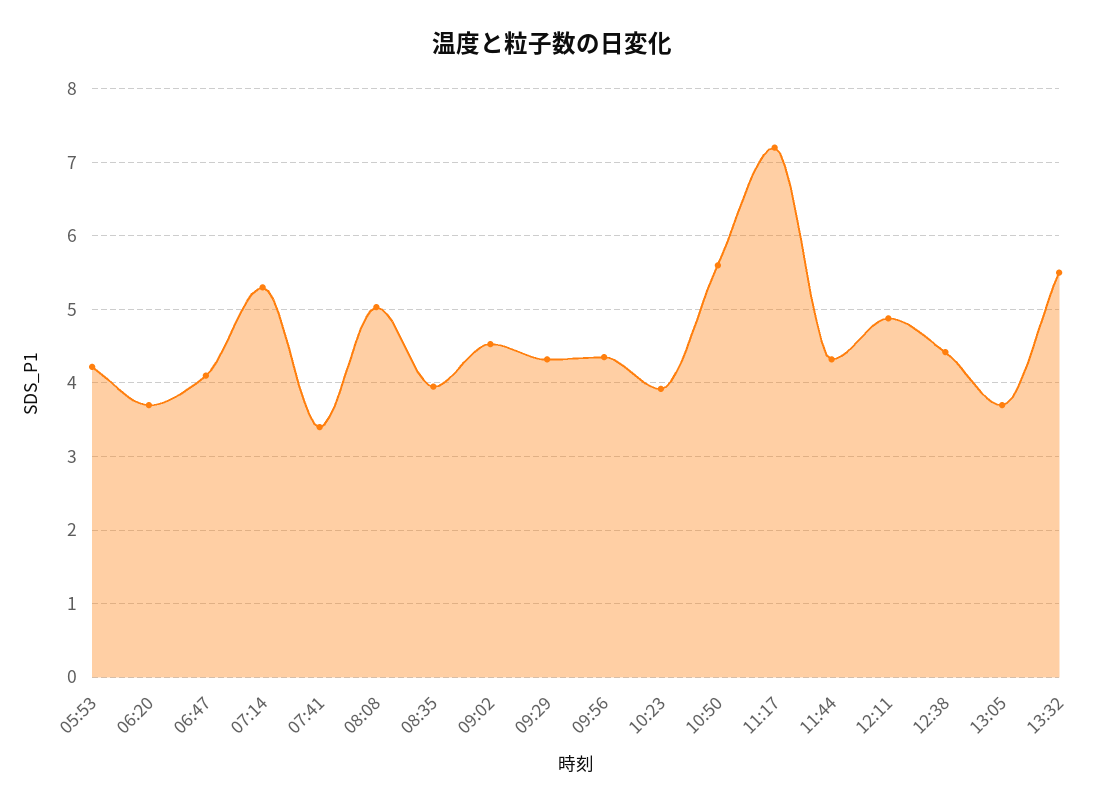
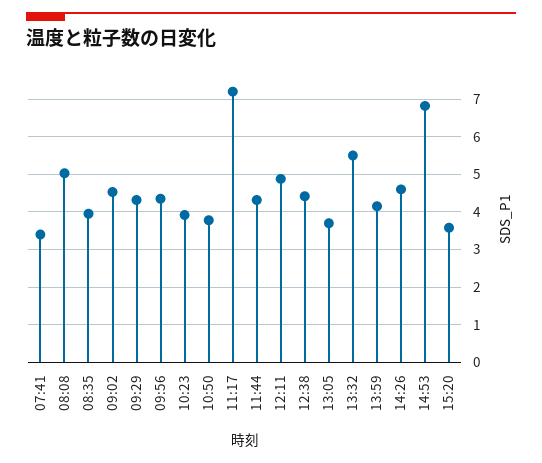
05:53: 4.2 -> none
06:20: 3.7 -> none
06:47: 4.1 -> none
07:14: 5.3 -> none
10:50: 5.6 -> 3.8
13:59: none -> 4.2
14:26: none -> 4.6
14:53: none -> 6.8
15:20: none -> 3.6

